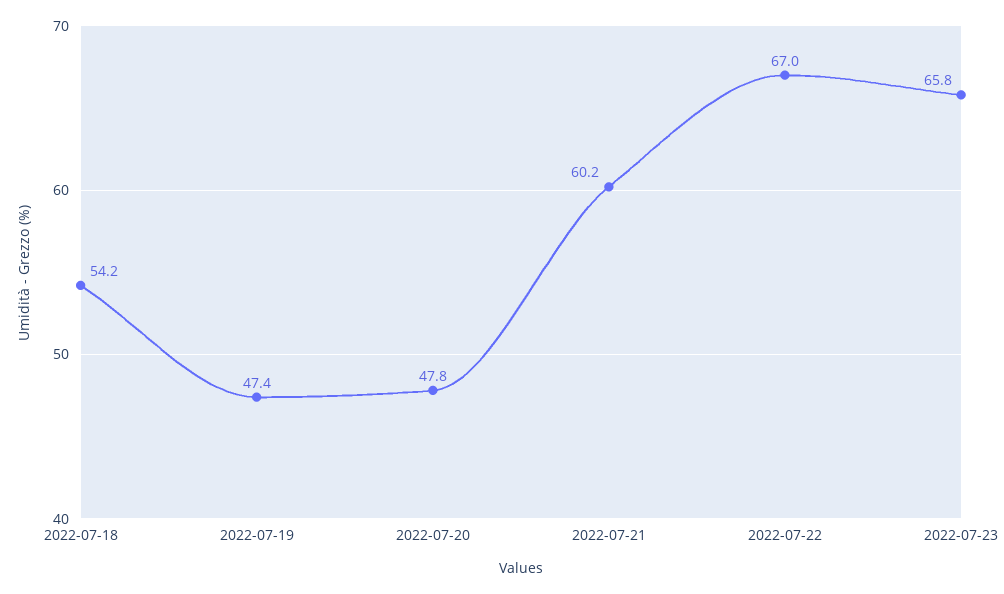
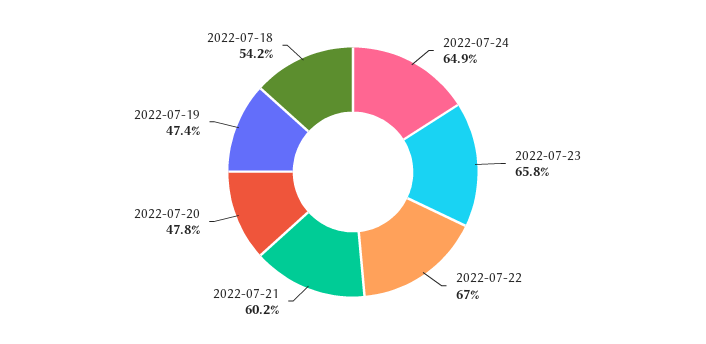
2022-07-24: none -> 64.9

